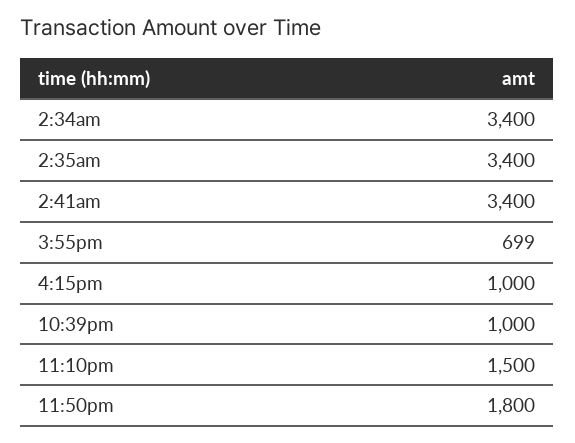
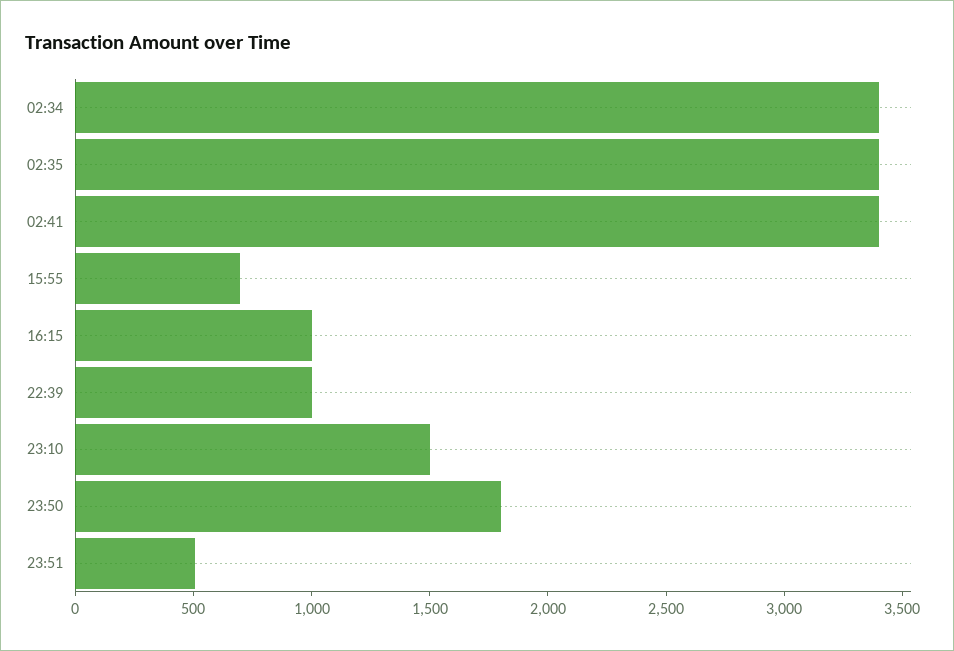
23:51: none -> 500

